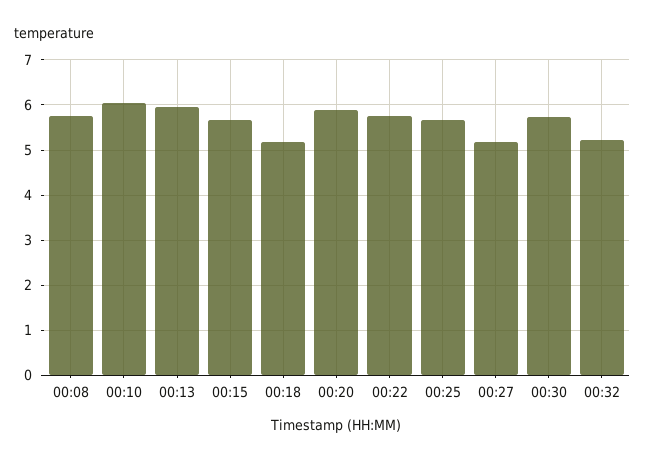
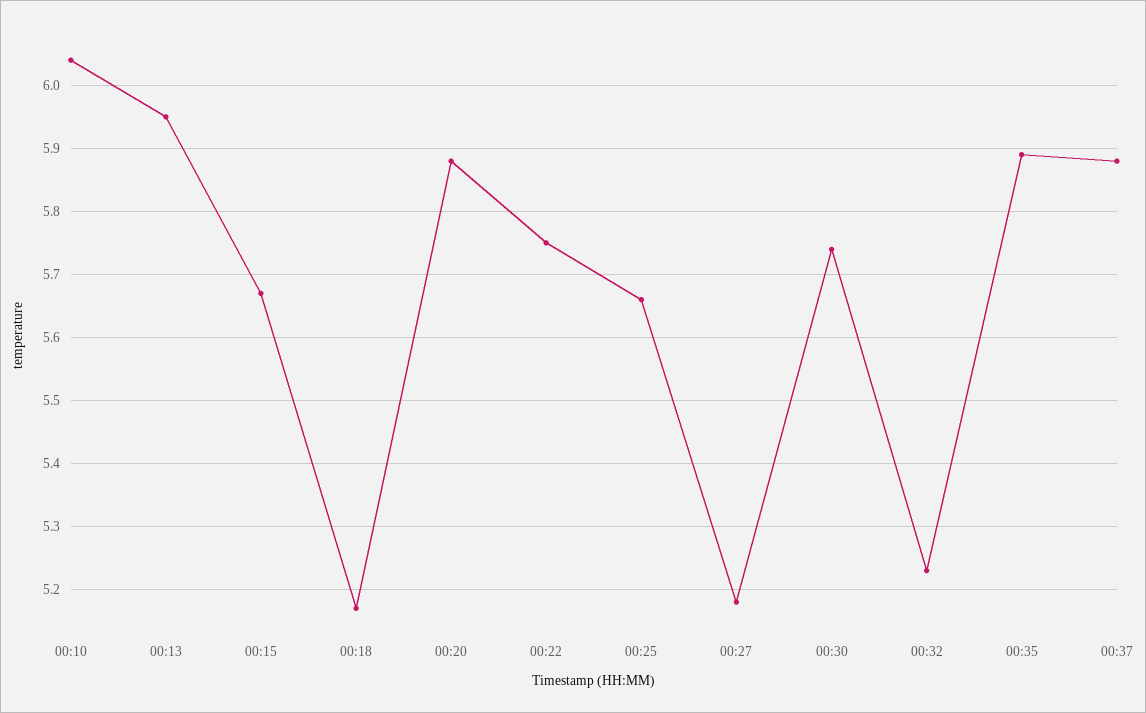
00:08: 5.8 -> none
00:35: none -> 5.89
00:37: none -> 5.88

